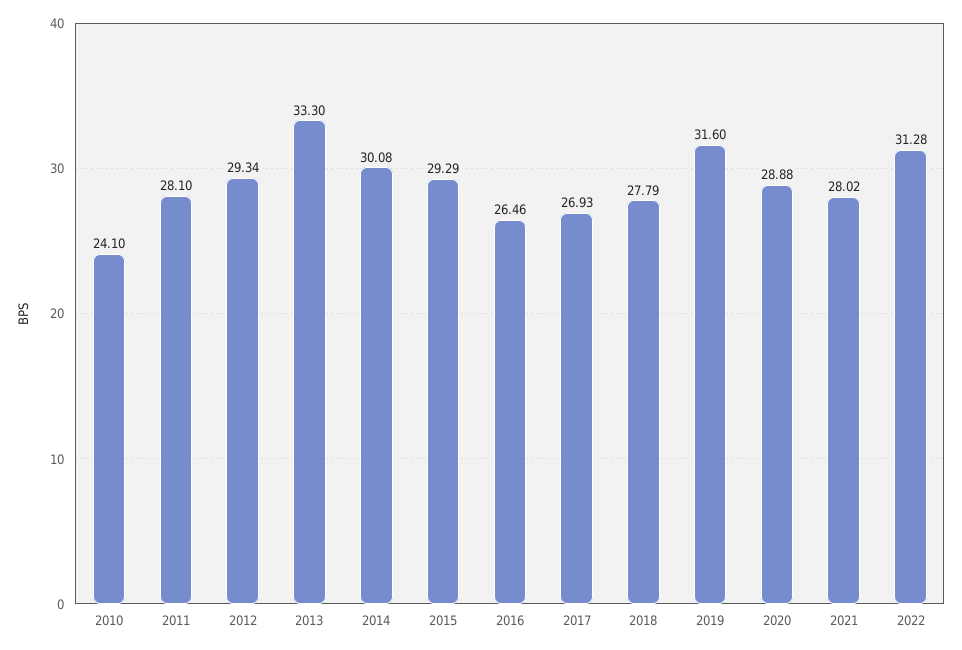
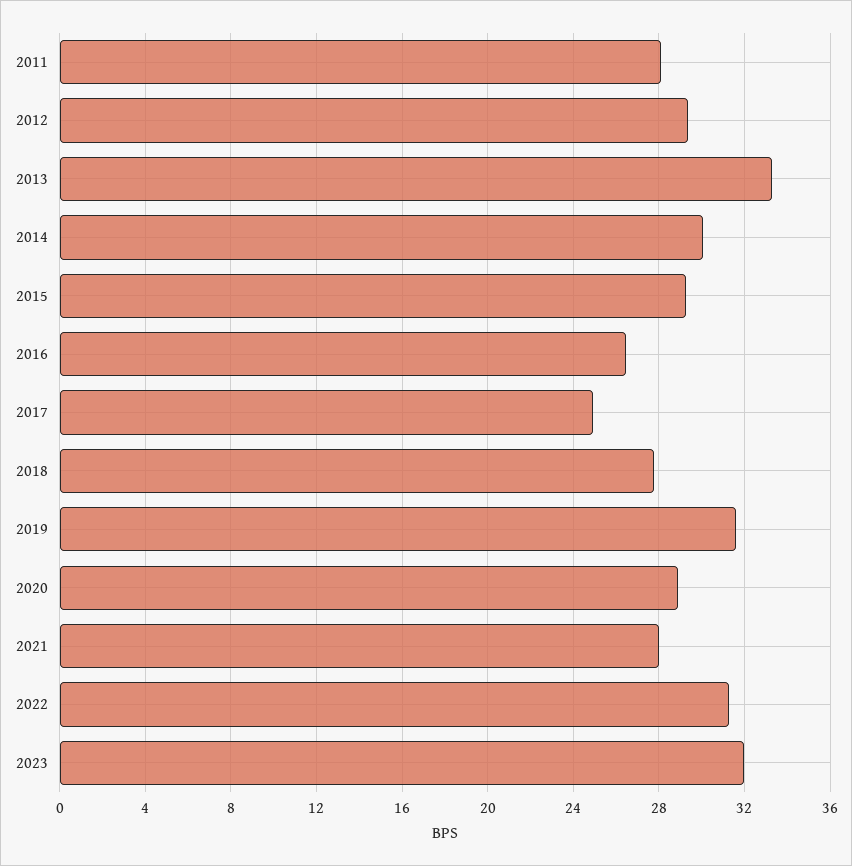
2010: 24.1 -> none
2017: 26.93 -> 25
2023: none -> 32

